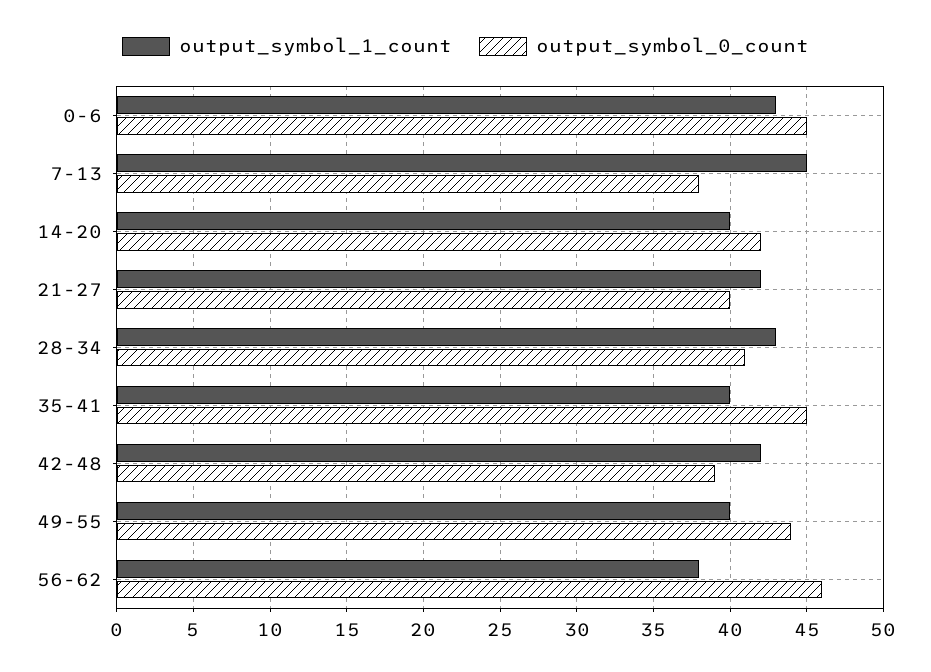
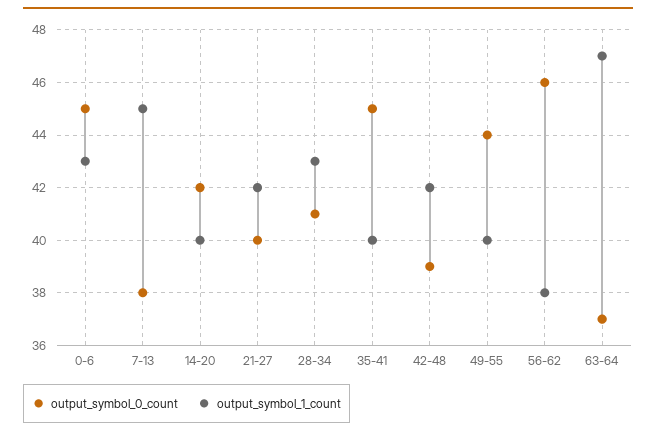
output_symbol_0_count, 63-64: none -> 37
output_symbol_1_count, 63-64: none -> 47

